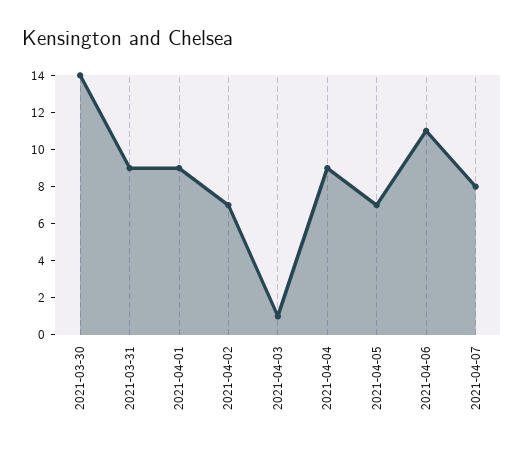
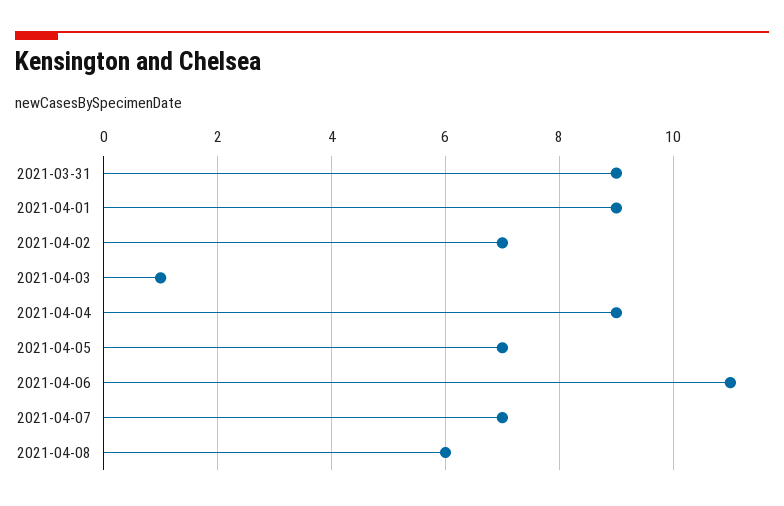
2021-03-30: 14 -> none
2021-04-07: 8 -> 7
2021-04-08: none -> 6

